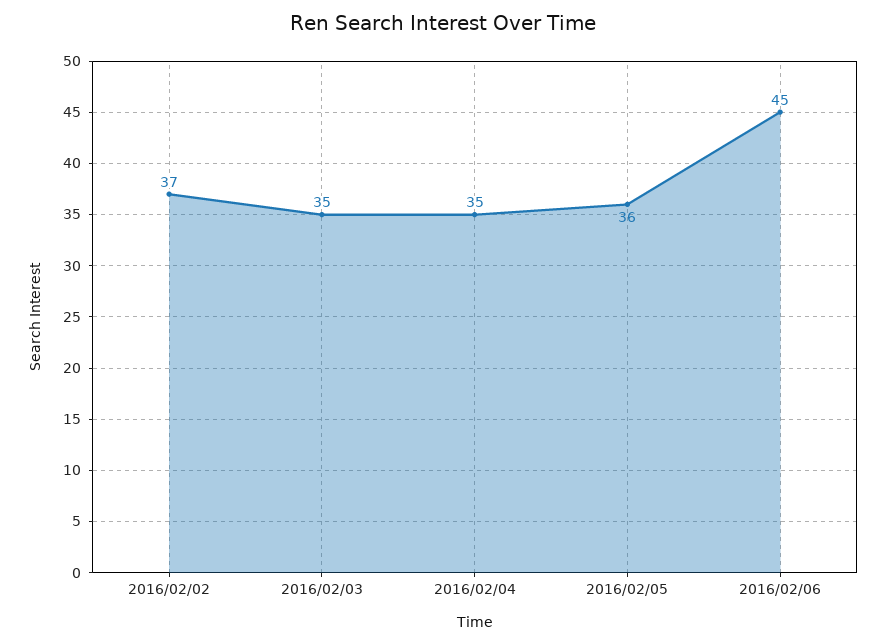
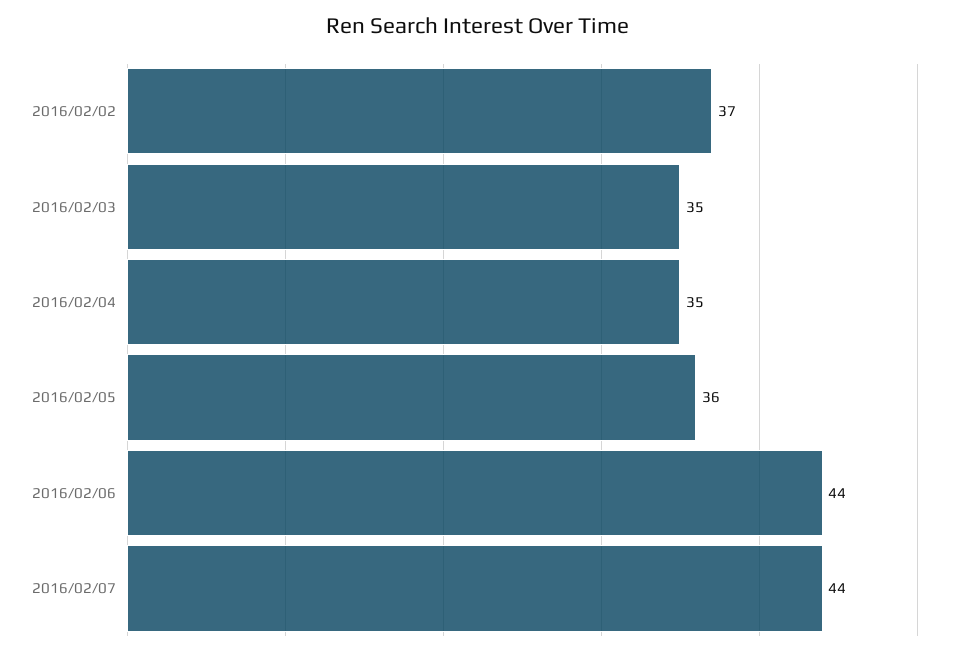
2016/02/06: 45 -> 44
2016/02/07: none -> 44

